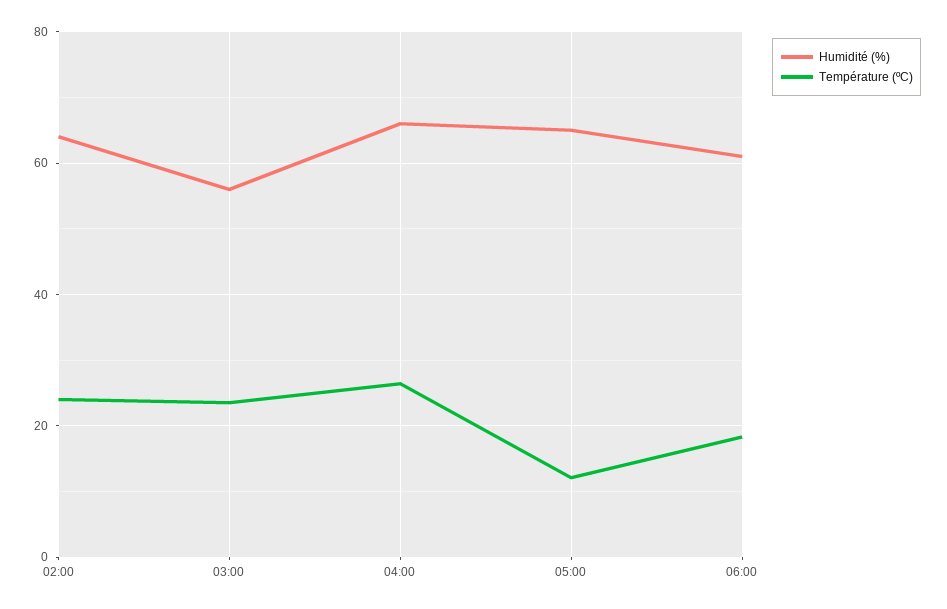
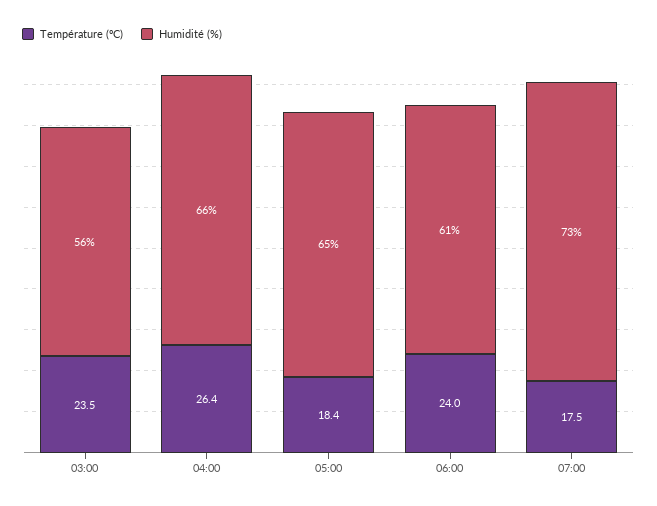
Humidité (%), 02:00: 64 -> none
Température (ºC), 02:00: 24 -> none
Température (ºC), 05:00: 12 -> 18.4
Température (ºC), 06:00: 18 -> 24
Température (ºC), 07:00: none -> 17.5
Humidité (%), 07:00: none -> 73

